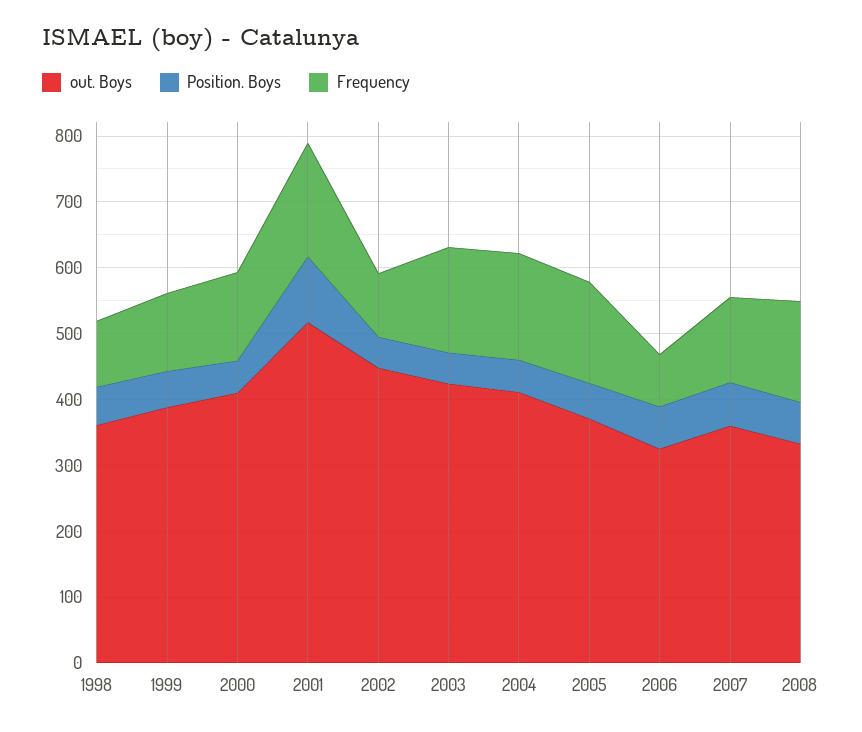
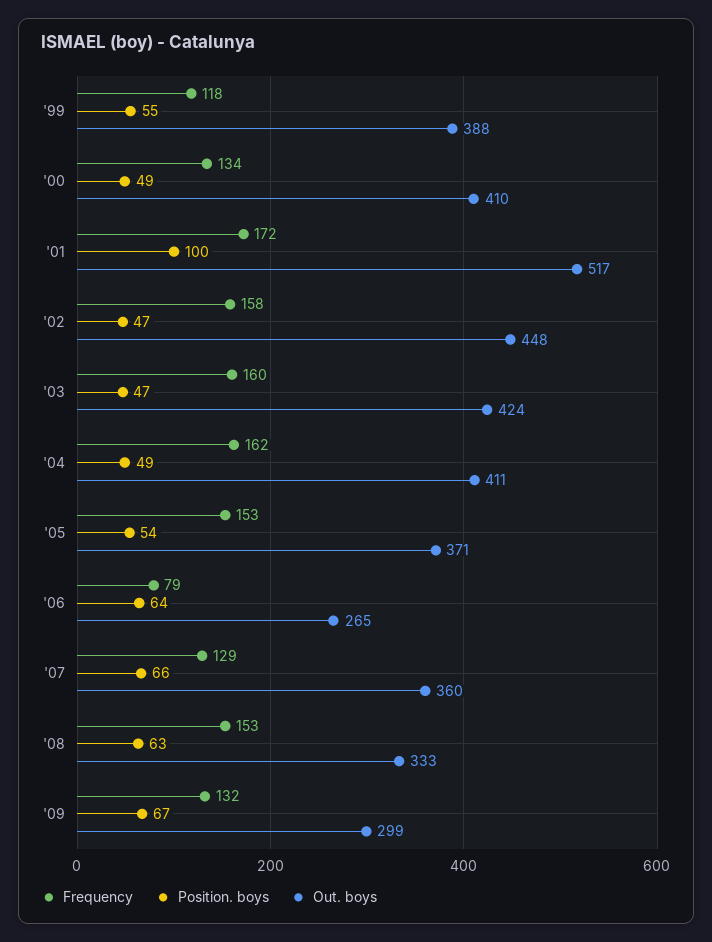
out. Boys, 1998: 360 -> none
Position. Boys, 1998: 60 -> none
Frequency, 1998: 100 -> none
Frequency, 2002: 100 -> 158
out. Boys, 2006: 320 -> 265
Frequency, '09: none -> 132
Position. Boys, '09: none -> 67
out. Boys, '09: none -> 299

